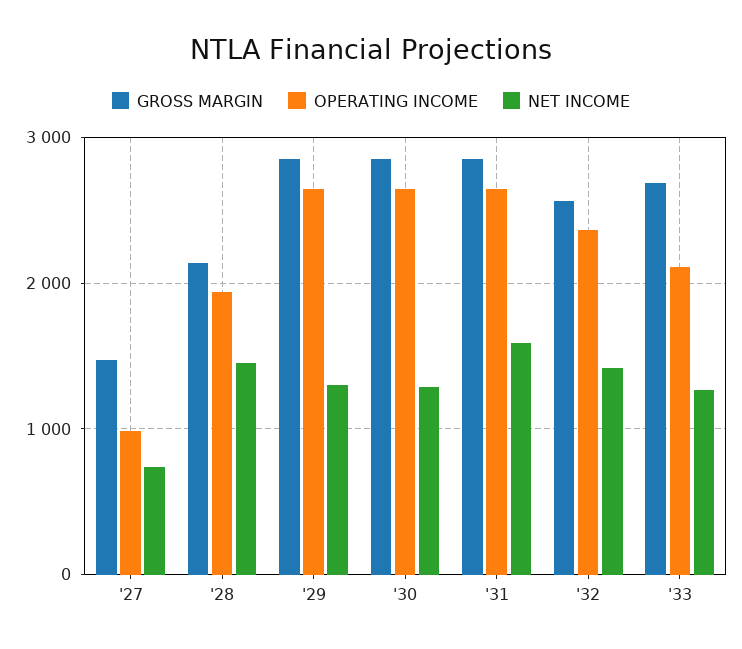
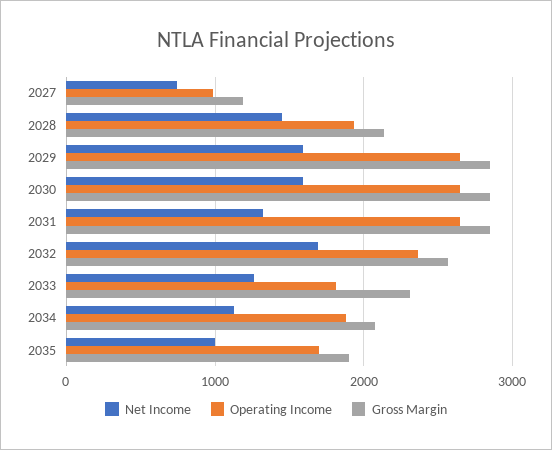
GROSS MARGIN, '27: 1500 -> 1200
NET INCOME, '29: 1300 -> 1600
NET INCOME, '30: 1300 -> 1600
NET INCOME, '31: 1600 -> 1300
NET INCOME, '32: 1400 -> 1700
GROSS MARGIN, '33: 2700 -> 2300
OPERATING INCOME, '33: 2100 -> 1800
NET INCOME, 2034: none -> 1100
OPERATING INCOME, 2034: none -> 1900
GROSS MARGIN, 2034: none -> 2100
NET INCOME, 2035: none -> 1000
OPERATING INCOME, 2035: none -> 1700
GROSS MARGIN, 2035: none -> 1900

